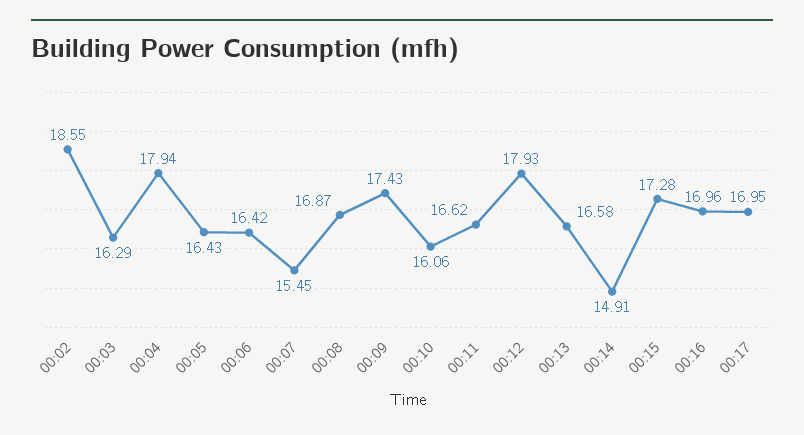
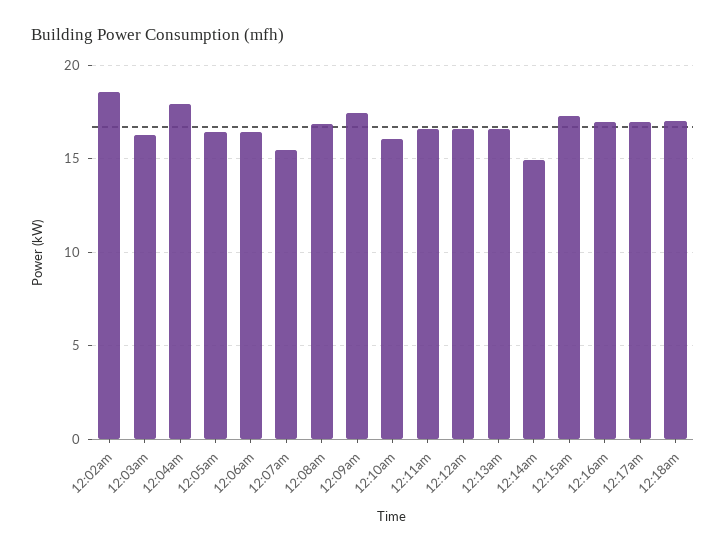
00:12: 17.93 -> 16.5
12:18am: none -> 17

